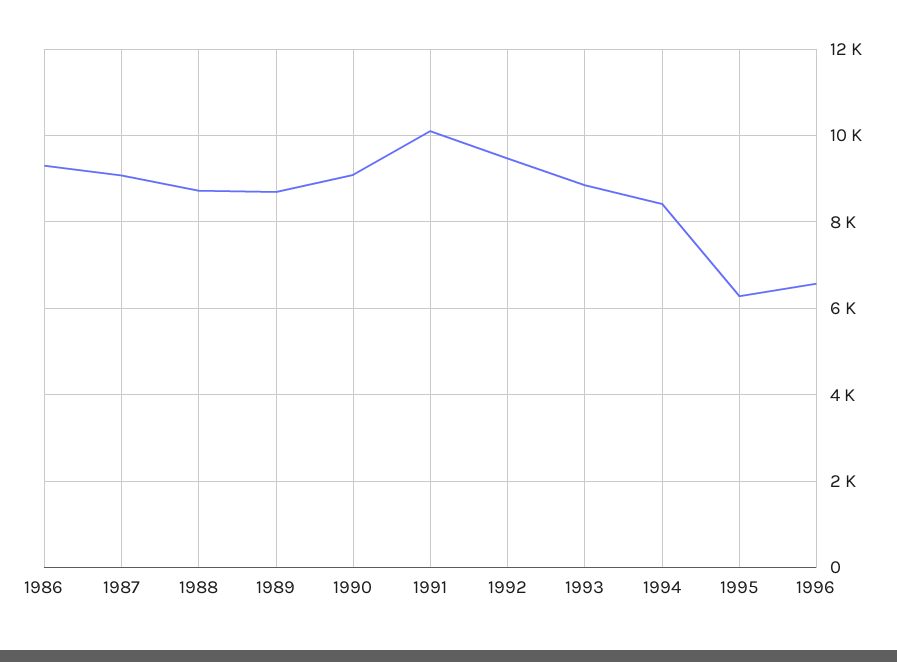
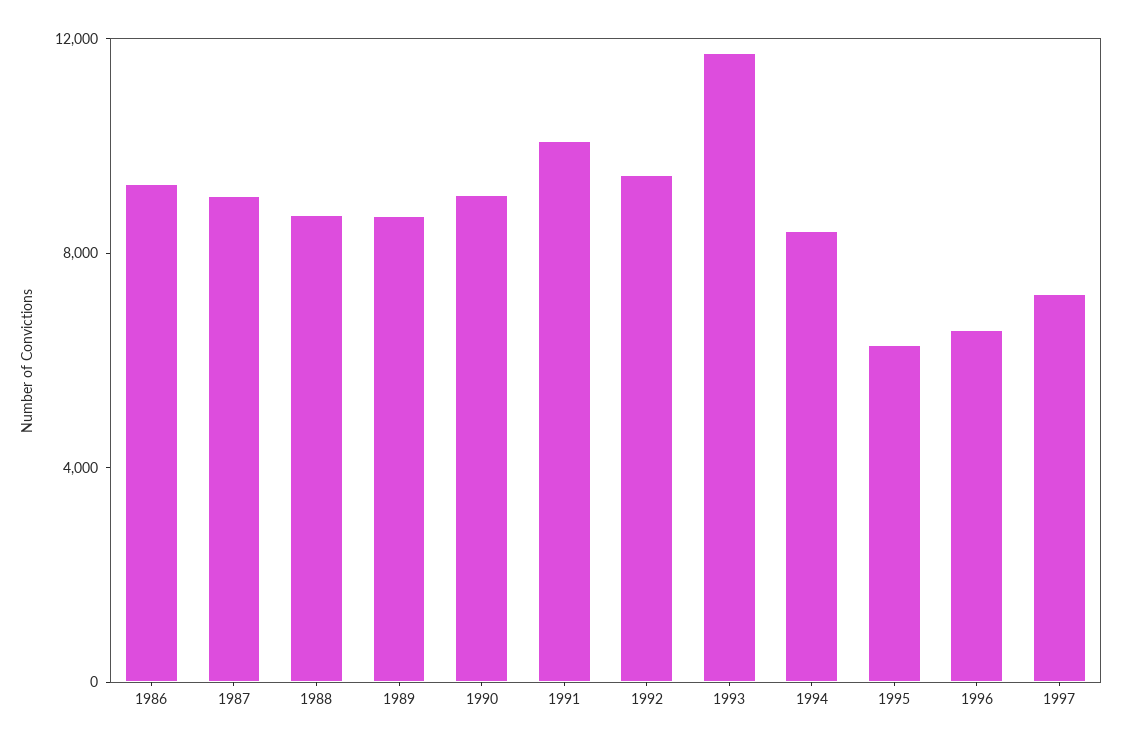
1993: 8800 -> 12000
1997: none -> 7000

